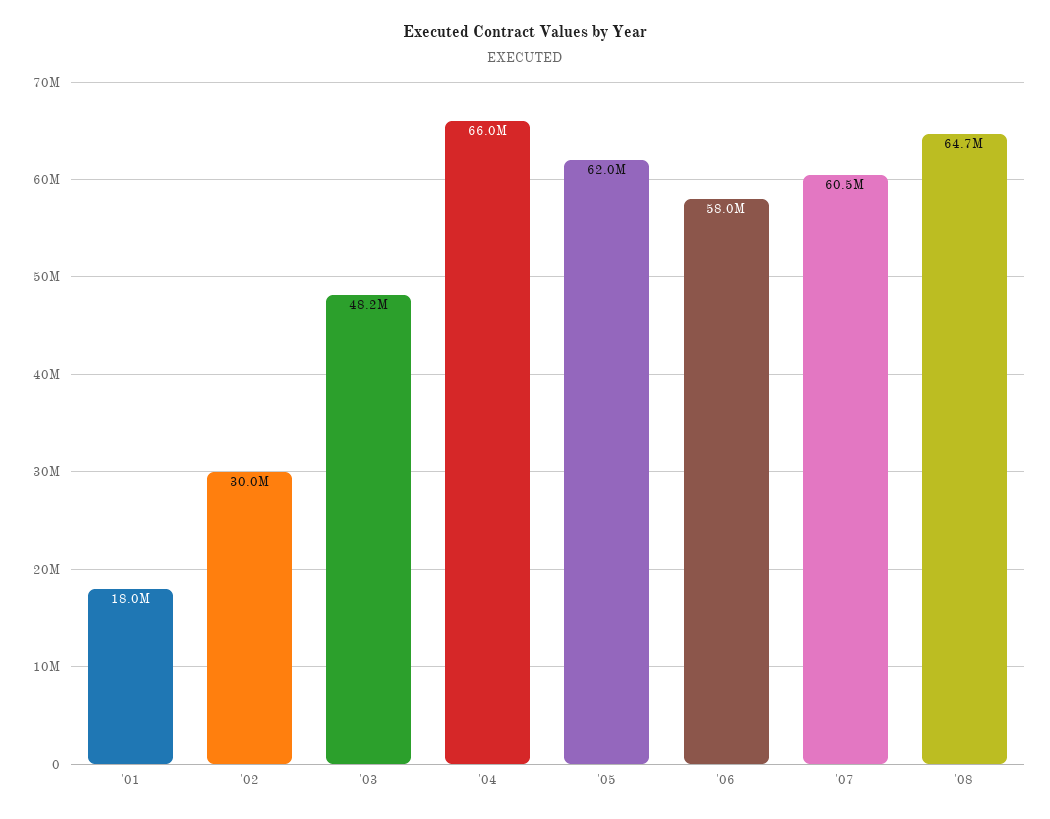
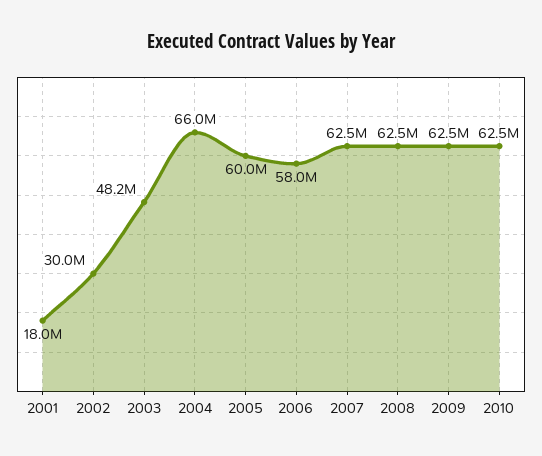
'05: 62000000 -> 60000000
'07: 60500000 -> 62500000
'08: 64700000 -> 62500000
2009: none -> 62500000
2010: none -> 62500000

